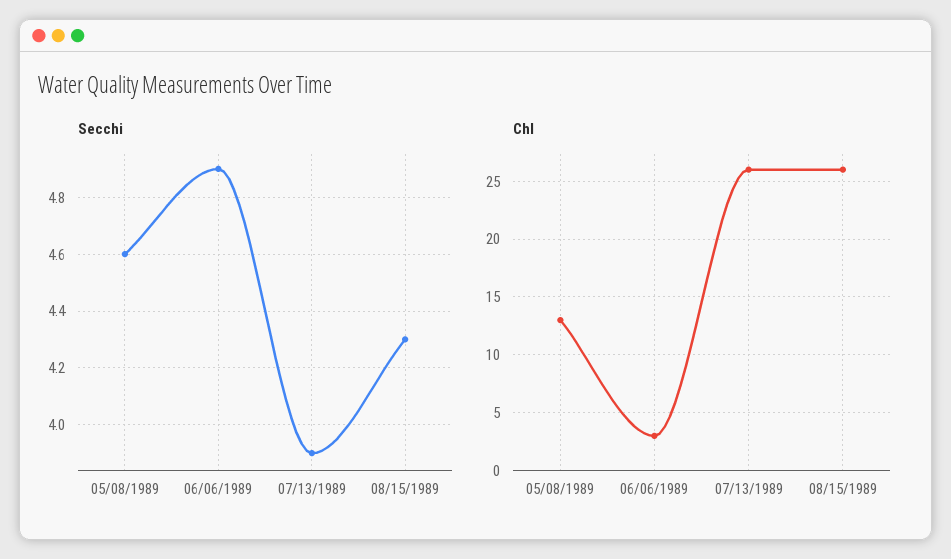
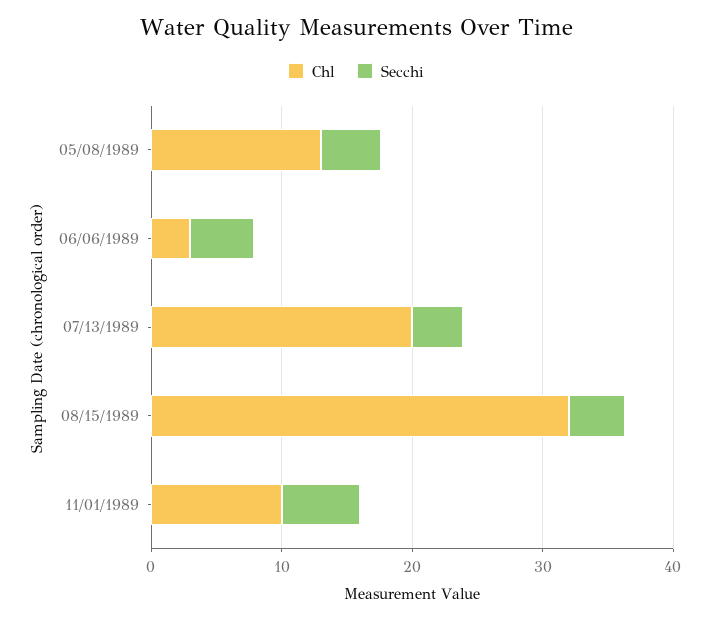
Chl, 07/13/1989: 26 -> 20
Chl, 08/15/1989: 26 -> 32
Chl, 11/01/1989: none -> 10
Secchi, 11/01/1989: none -> 6

